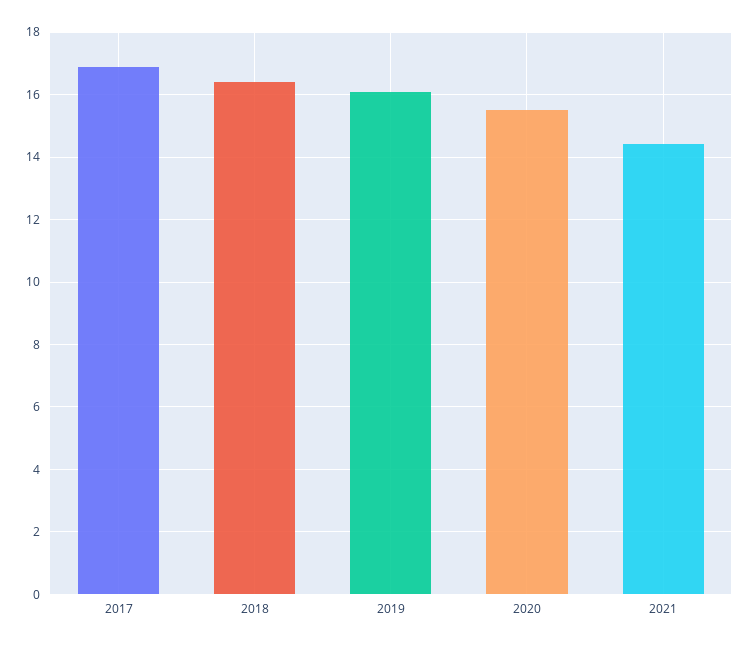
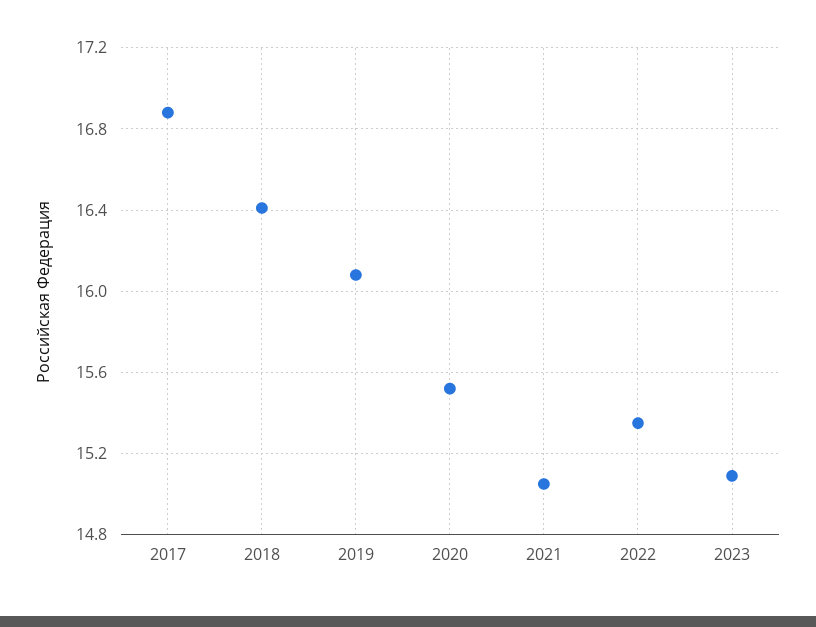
2021: 14.4 -> 15.05
2022: none -> 15.35
2023: none -> 15.1

